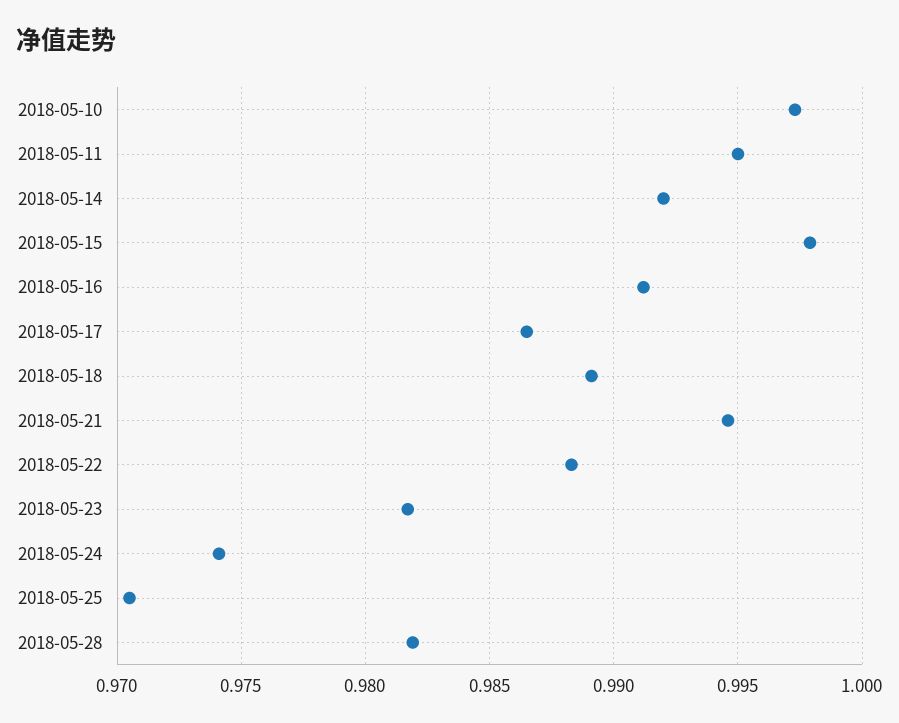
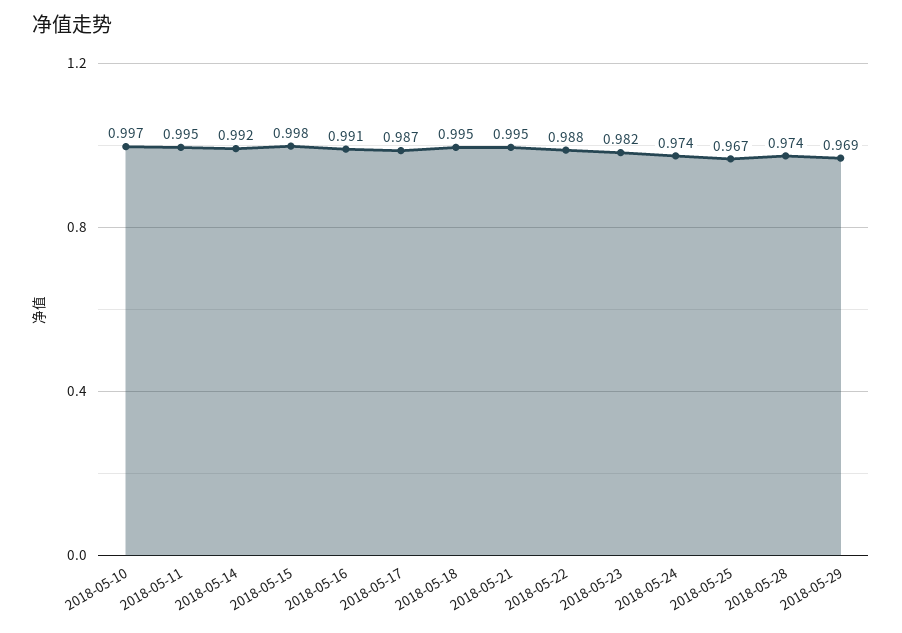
2018-05-18: 0.989 -> 0.995
2018-05-25: 0.9705 -> 0.967
2018-05-28: 0.982 -> 0.974
2018-05-29: none -> 0.969

